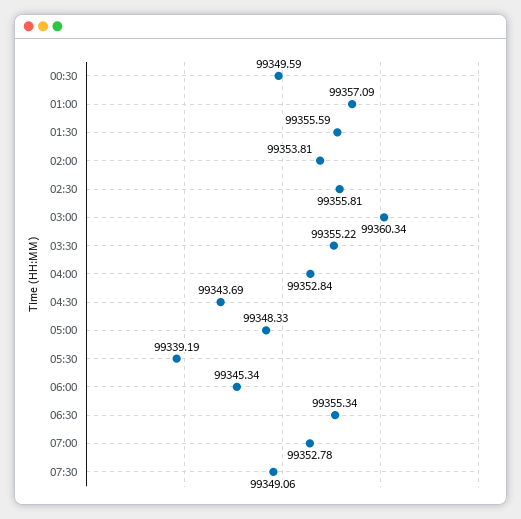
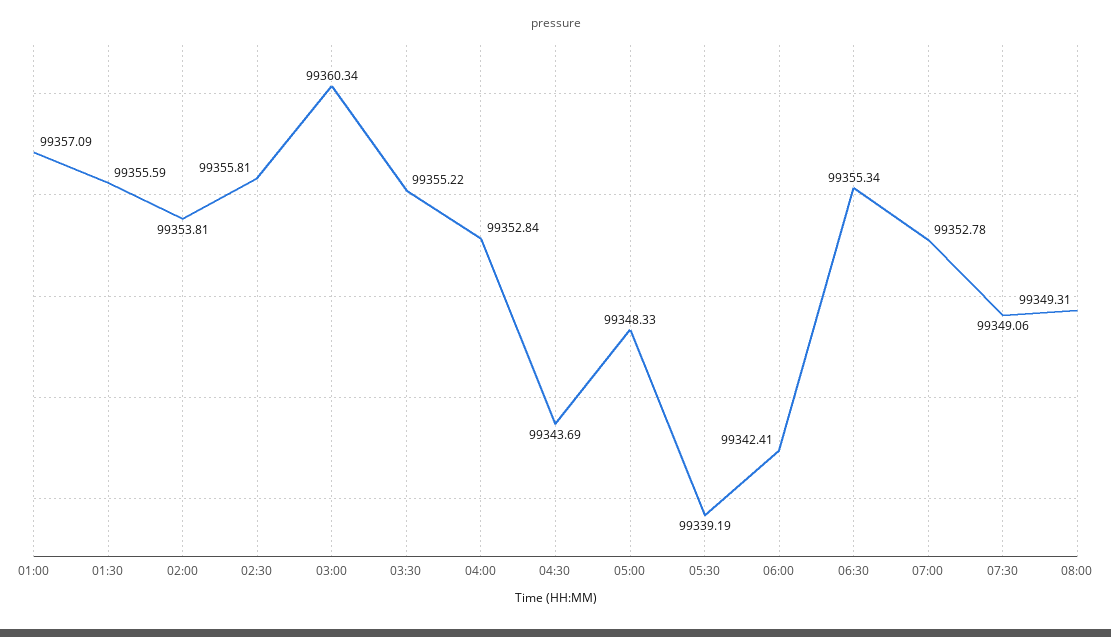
00:30: 99349.59 -> none
06:00: 99345.34 -> 99342.41
08:00: none -> 99349.31

